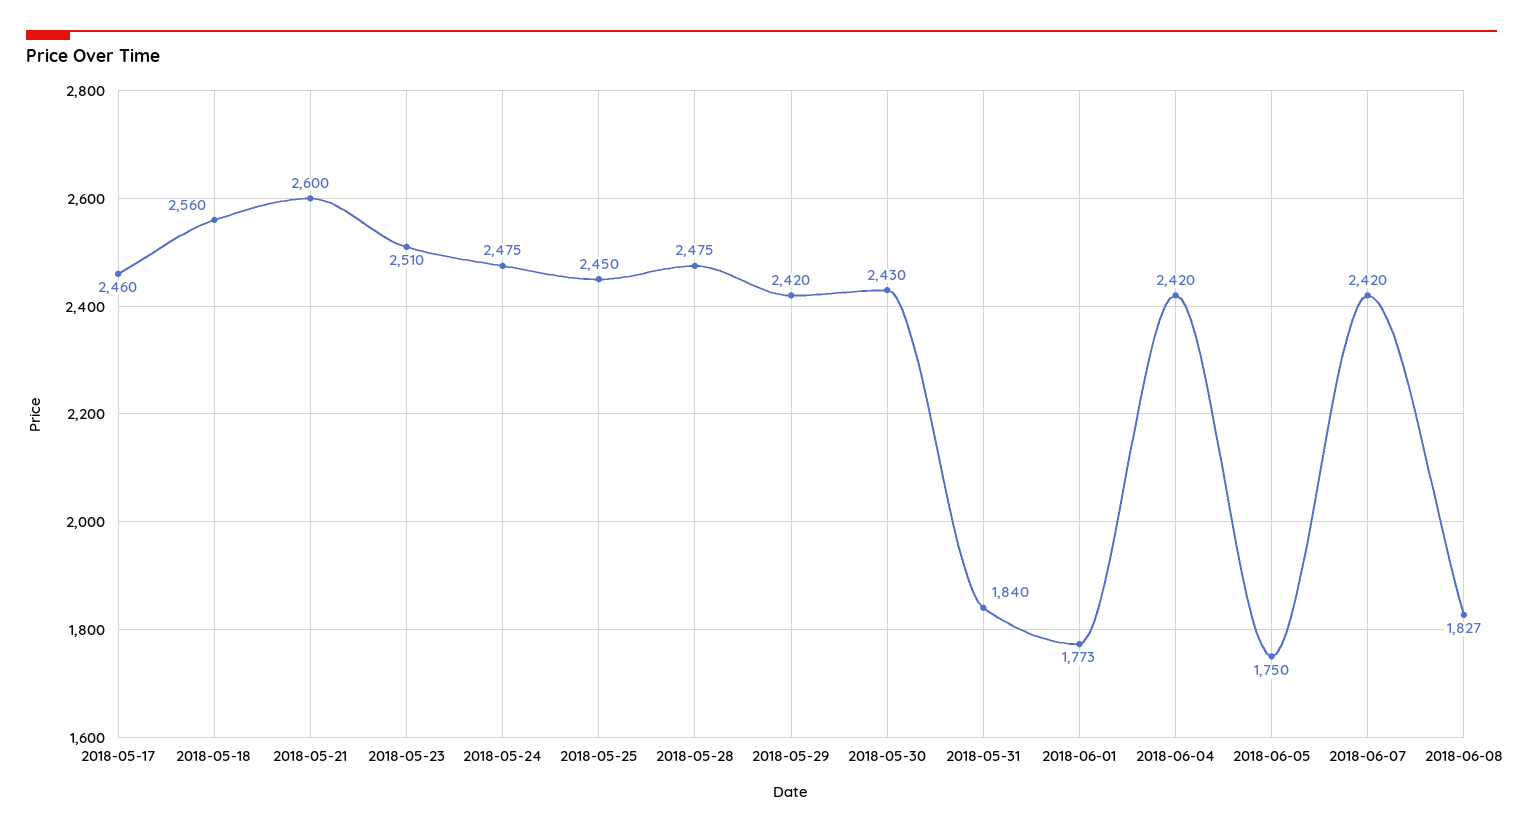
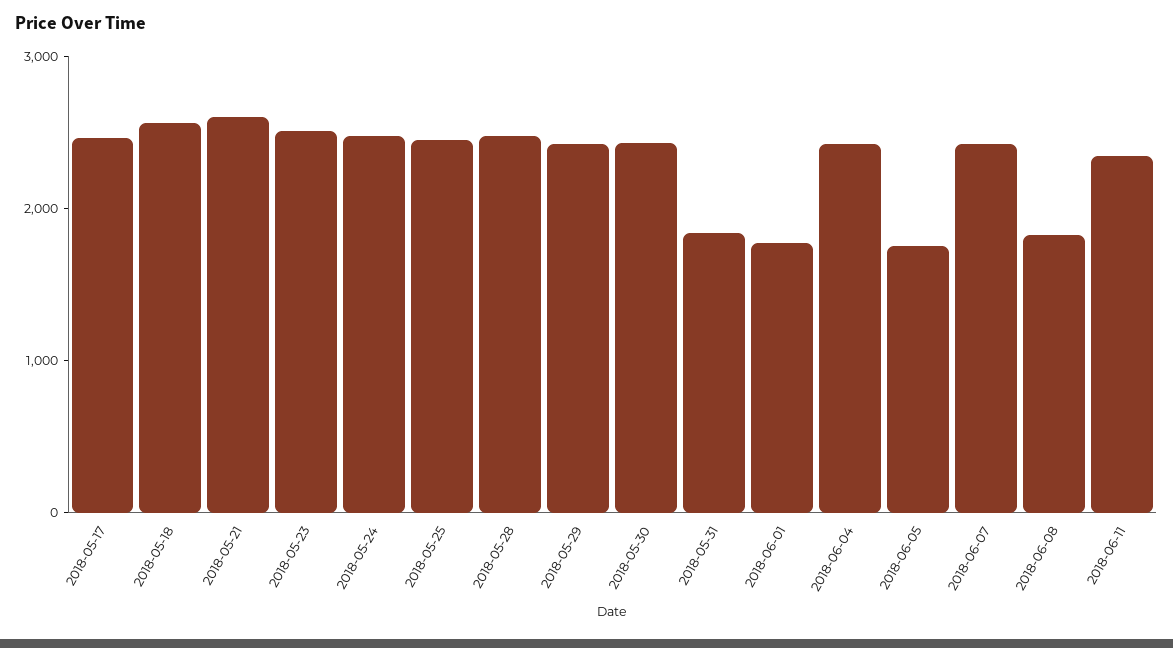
2018-06-11: none -> 2400

